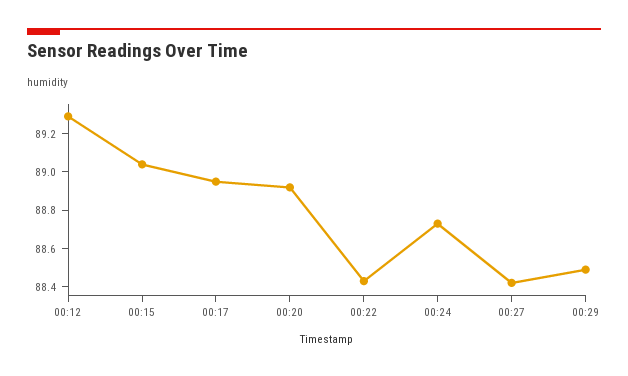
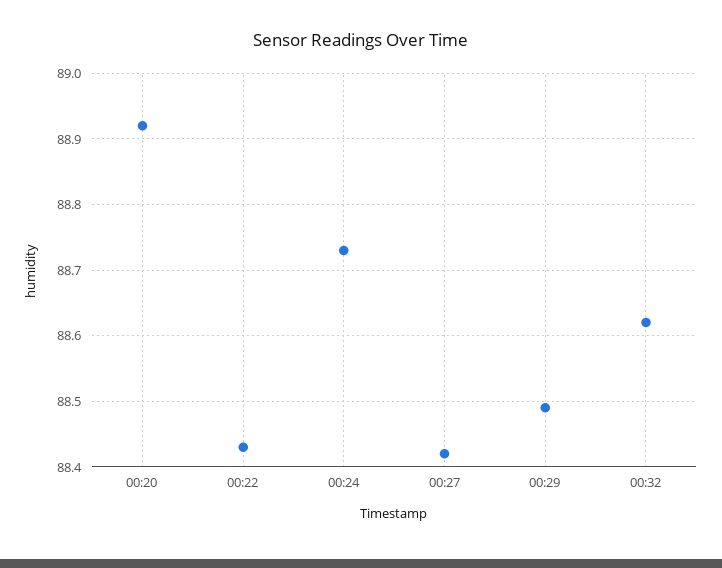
00:12: 89.3 -> none
00:15: 89.05 -> none
00:17: 88.95 -> none
00:32: none -> 88.62

